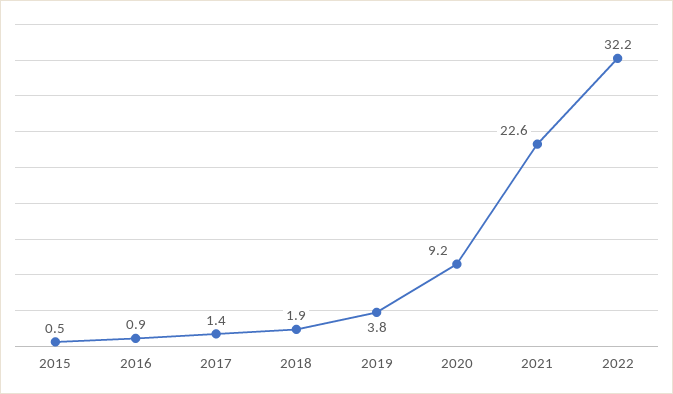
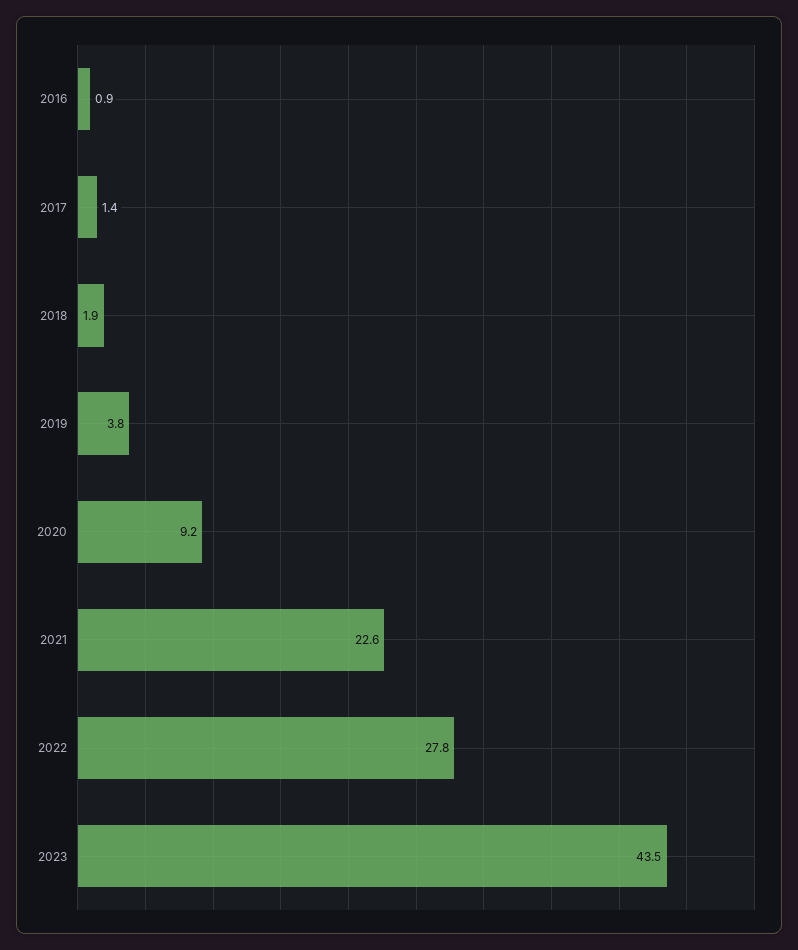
2015: 0.5 -> none
2022: 32.2 -> 27.8
2023: none -> 43.5

